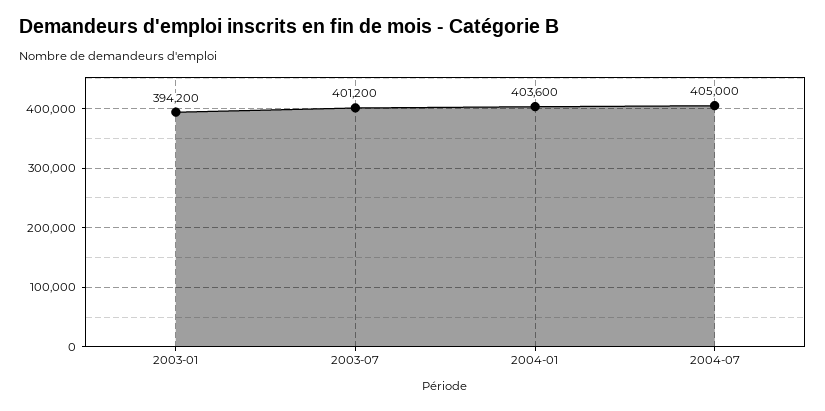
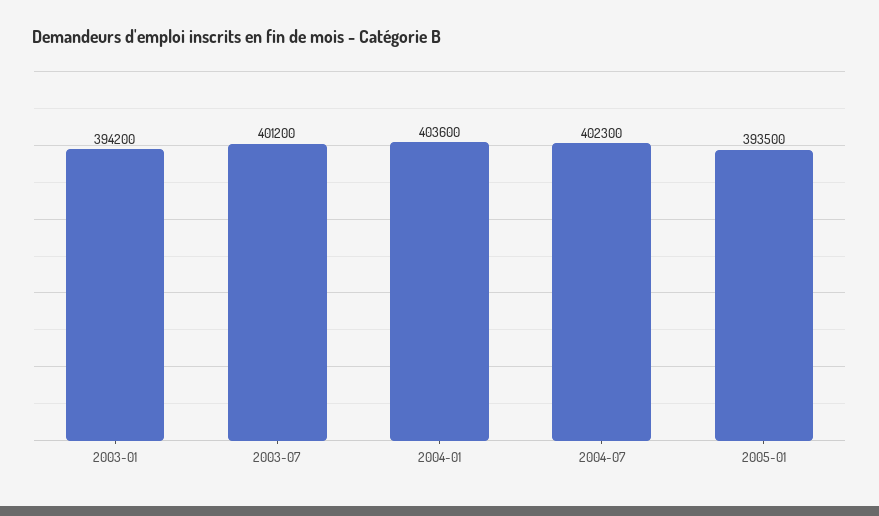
2004-07: 405000 -> 402300
2005-01: none -> 393500

